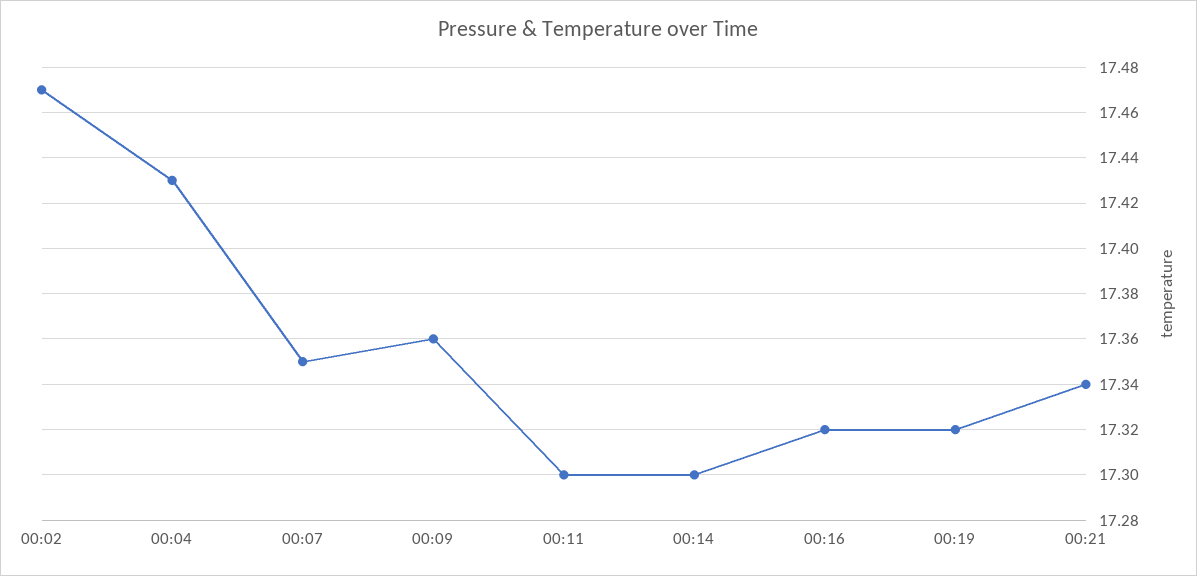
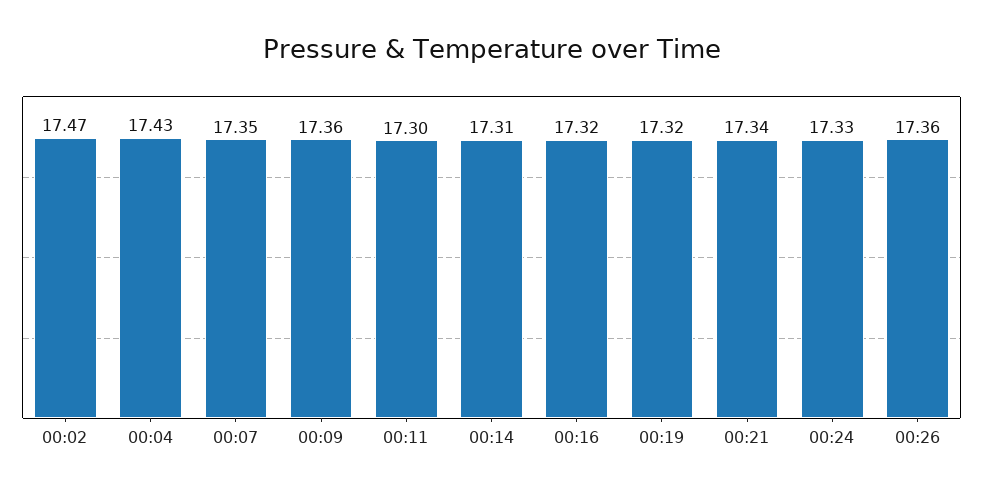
00:14: 17.3 -> 17.31
00:24: none -> 17.33
00:26: none -> 17.36

